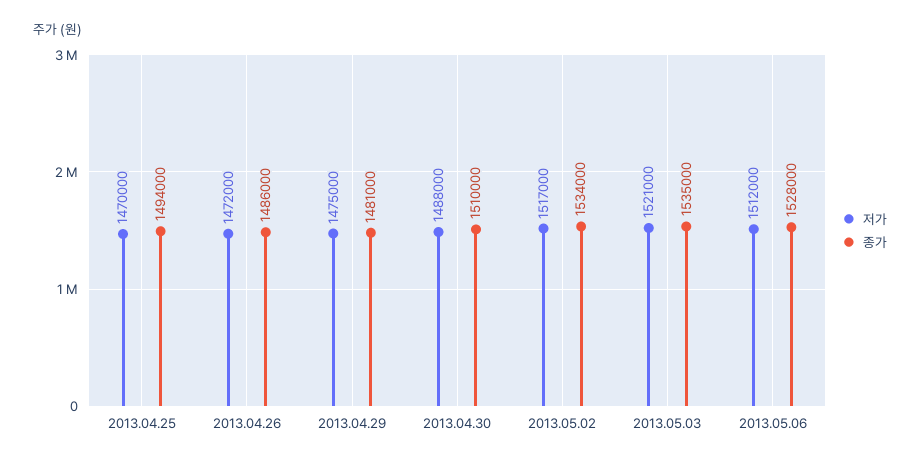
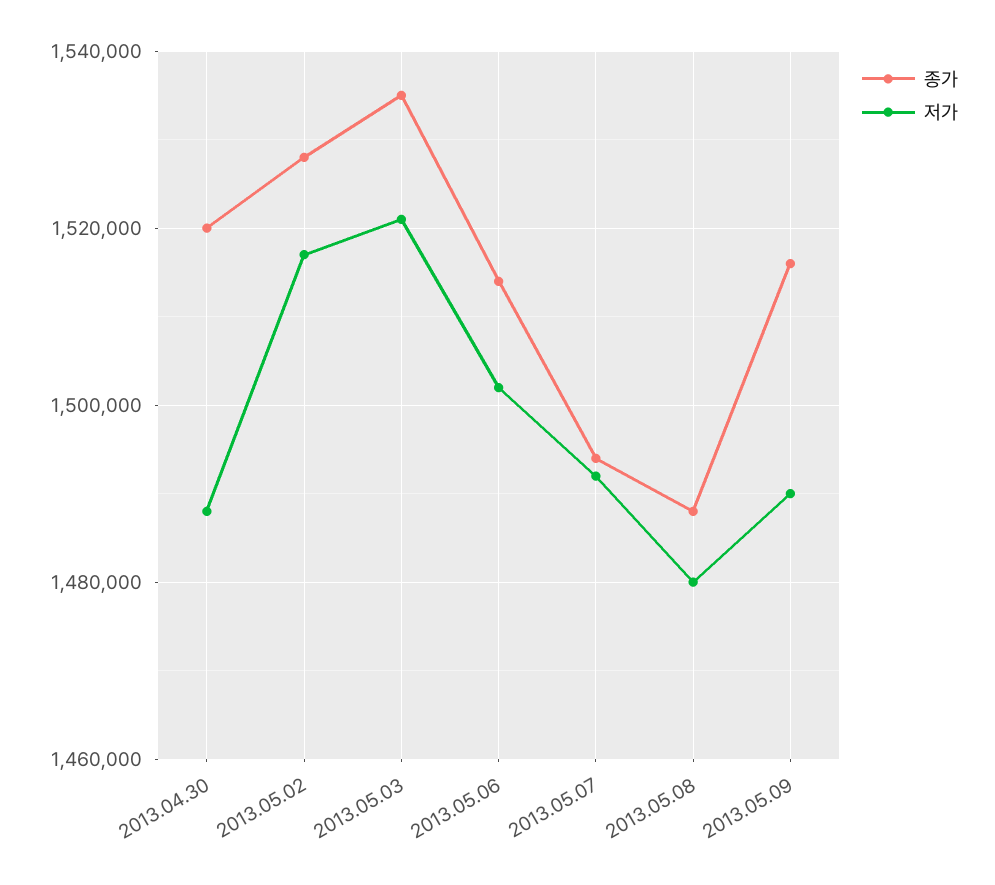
저가, 2013.04.25: 1470000 -> none
종가, 2013.04.25: 1494000 -> none
저가, 2013.04.26: 1472000 -> none
종가, 2013.04.26: 1486000 -> none
저가, 2013.04.29: 1475000 -> none
종가, 2013.04.29: 1481000 -> none
종가, 2013.04.30: 1510000 -> 1520000
종가, 2013.05.02: 1534000 -> 1528000
저가, 2013.05.06: 1512000 -> 1502000
종가, 2013.05.06: 1528000 -> 1514000
종가, 2013.05.07: none -> 1494000
저가, 2013.05.07: none -> 1492000
종가, 2013.05.08: none -> 1488000
저가, 2013.05.08: none -> 1480000
종가, 2013.05.09: none -> 1516000
저가, 2013.05.09: none -> 1490000

